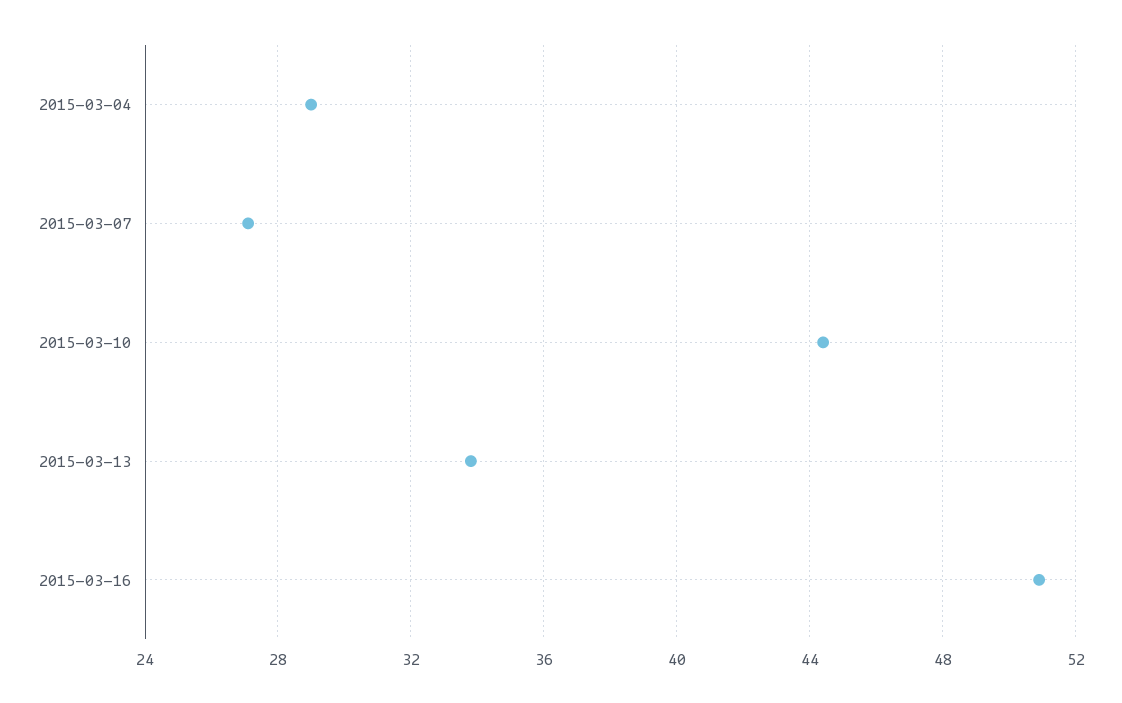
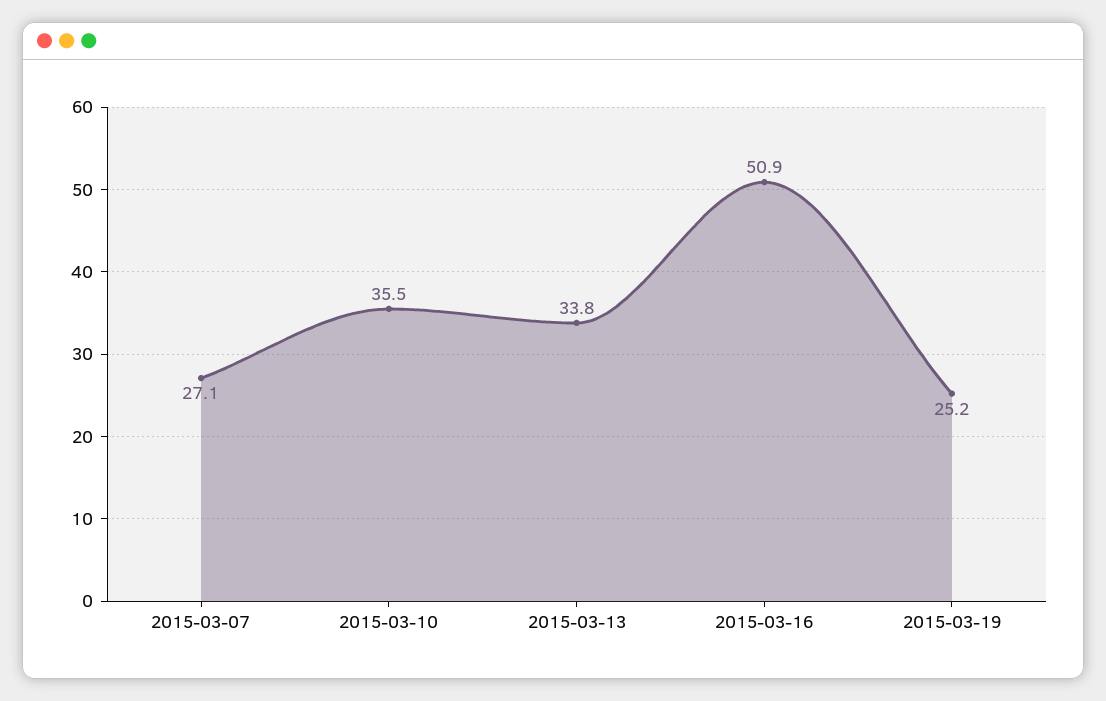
2015-03-04: 29 -> none
2015-03-10: 44.5 -> 35.5
2015-03-19: none -> 25.2

